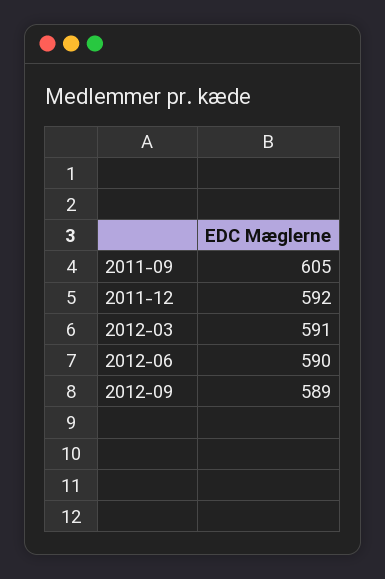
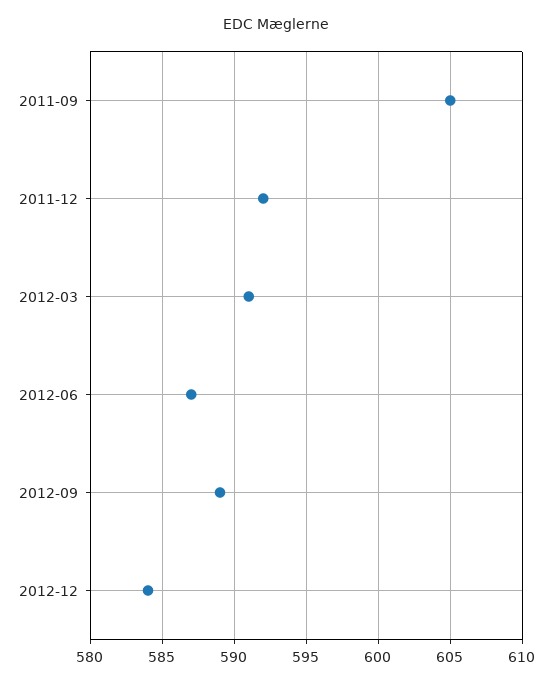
2012-06: 590 -> 587
2012-12: none -> 584

